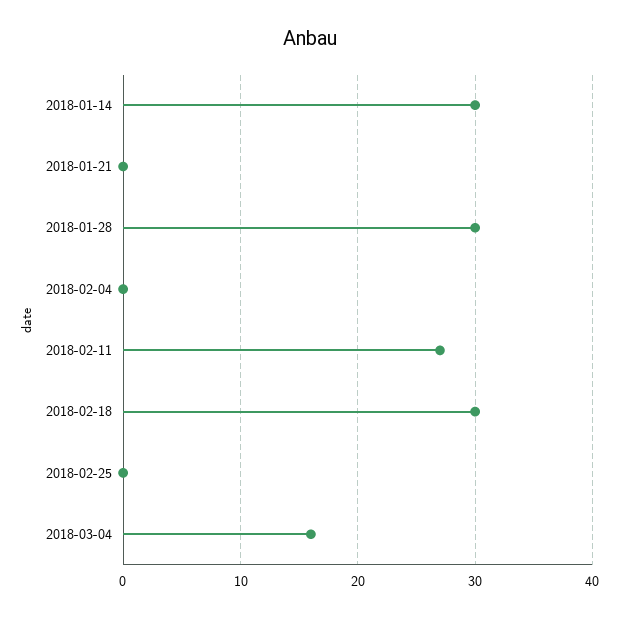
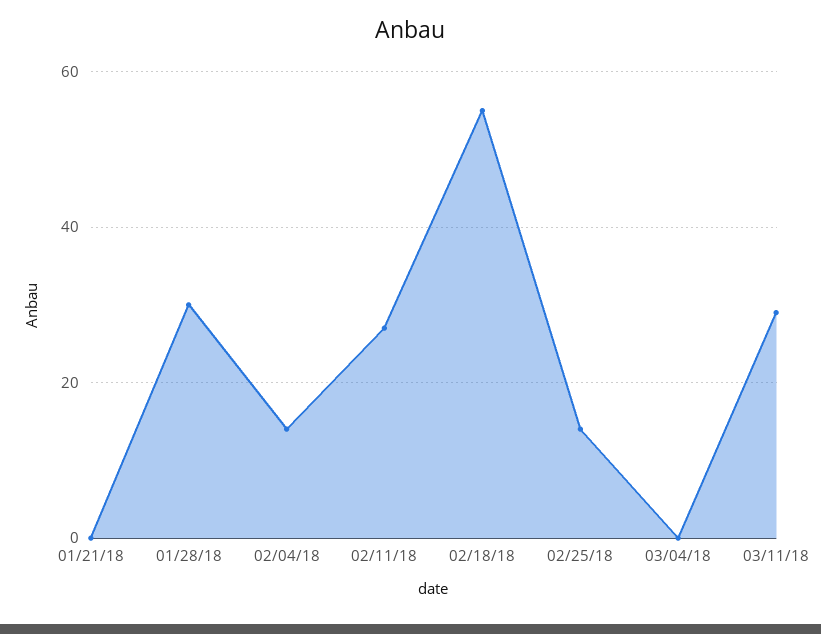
2018-01-14: 30 -> none
2018-02-04: 0 -> 15
2018-02-18: 30 -> 55
2018-02-25: 0 -> 15
2018-03-04: 16 -> 0
03/11/18: none -> 30

